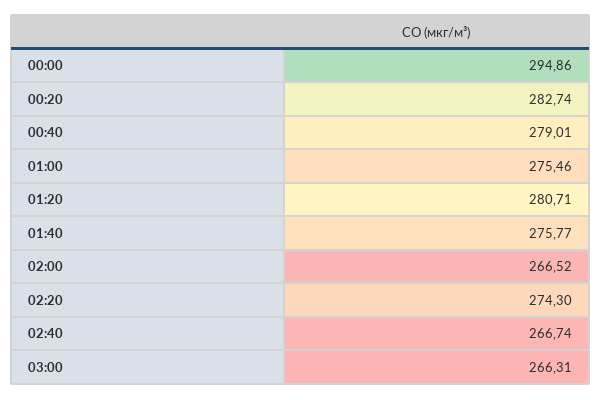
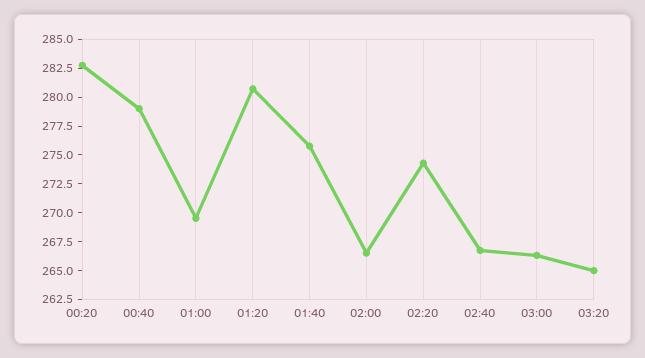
00:00: 294.86 -> none
01:00: 275.46 -> 270
03:20: none -> 265

